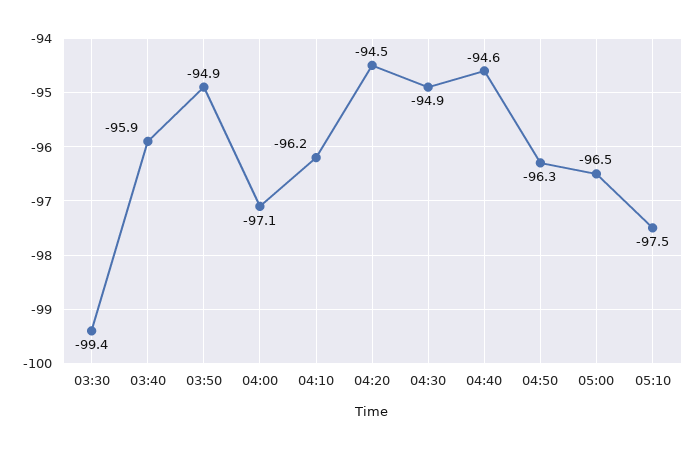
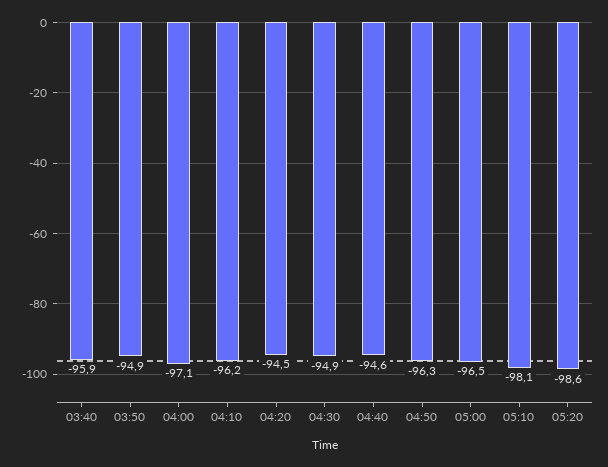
03:30: -99.4 -> none
05:10: -97.5 -> -98.1
05:20: none -> -98.6

